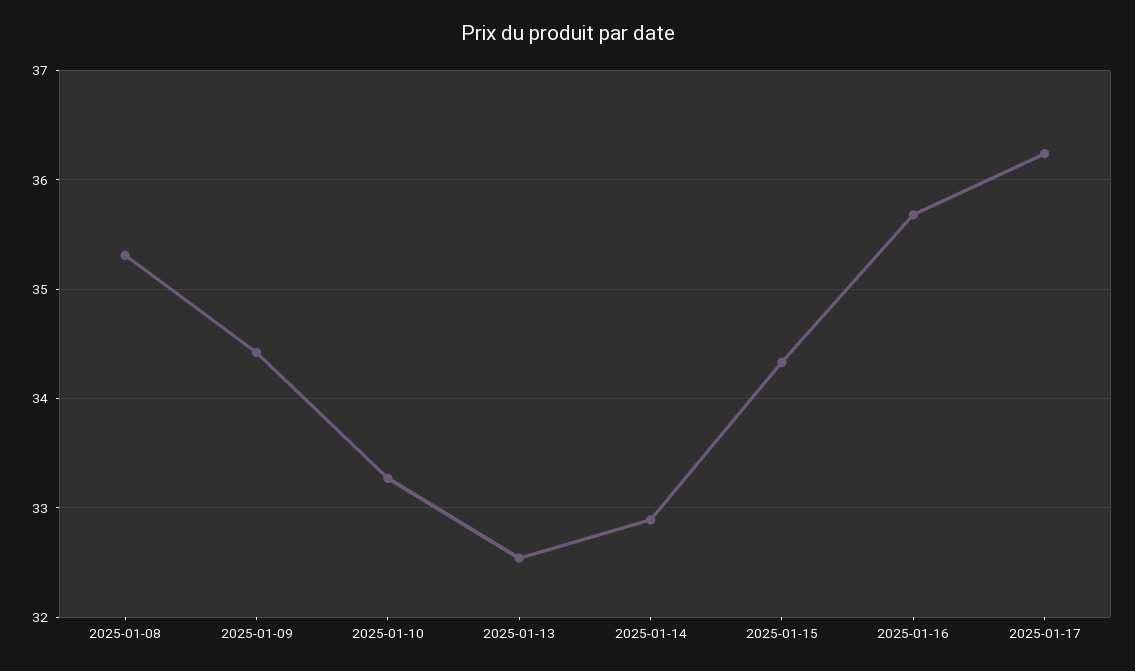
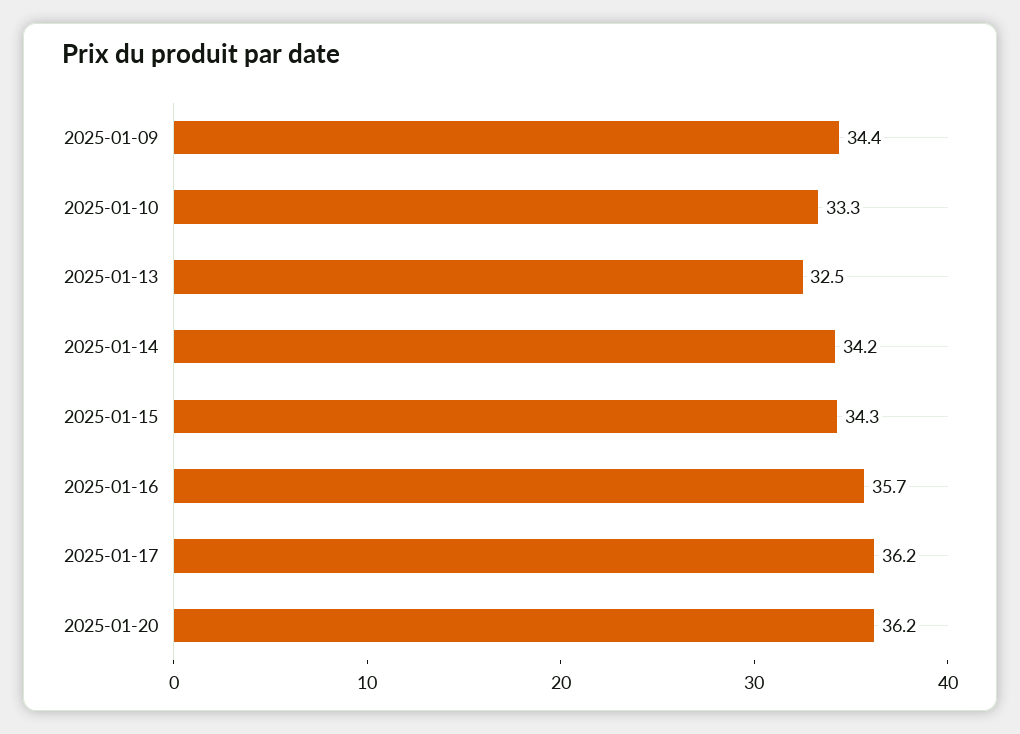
2025-01-08: 35.3 -> none
2025-01-14: 32.9 -> 34.2
2025-01-20: none -> 36.2

